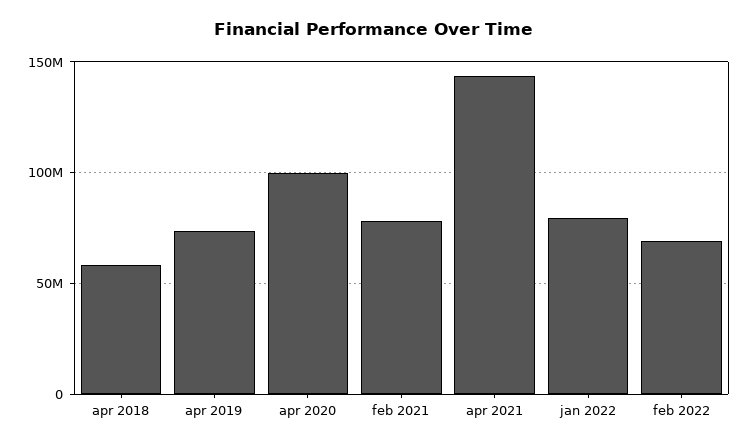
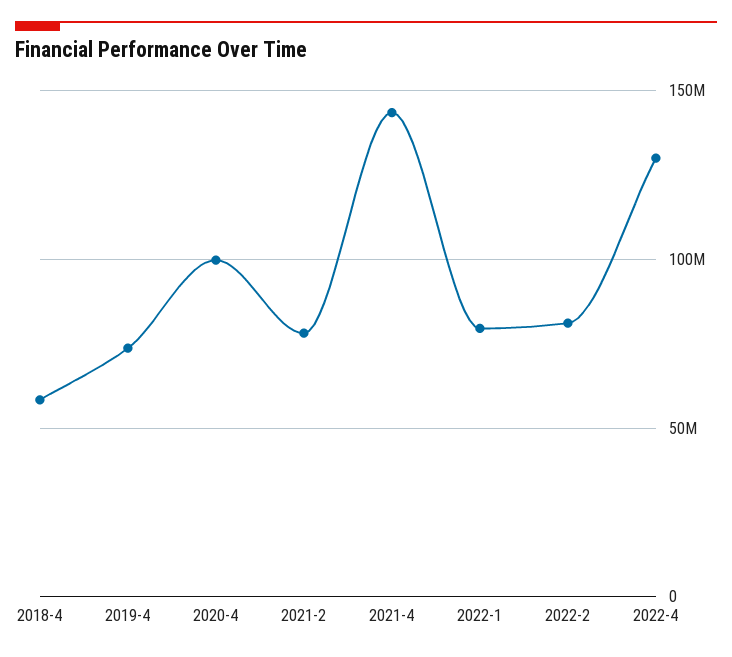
feb 2022: 70000000 -> 80000000
2022-4: none -> 130000000

